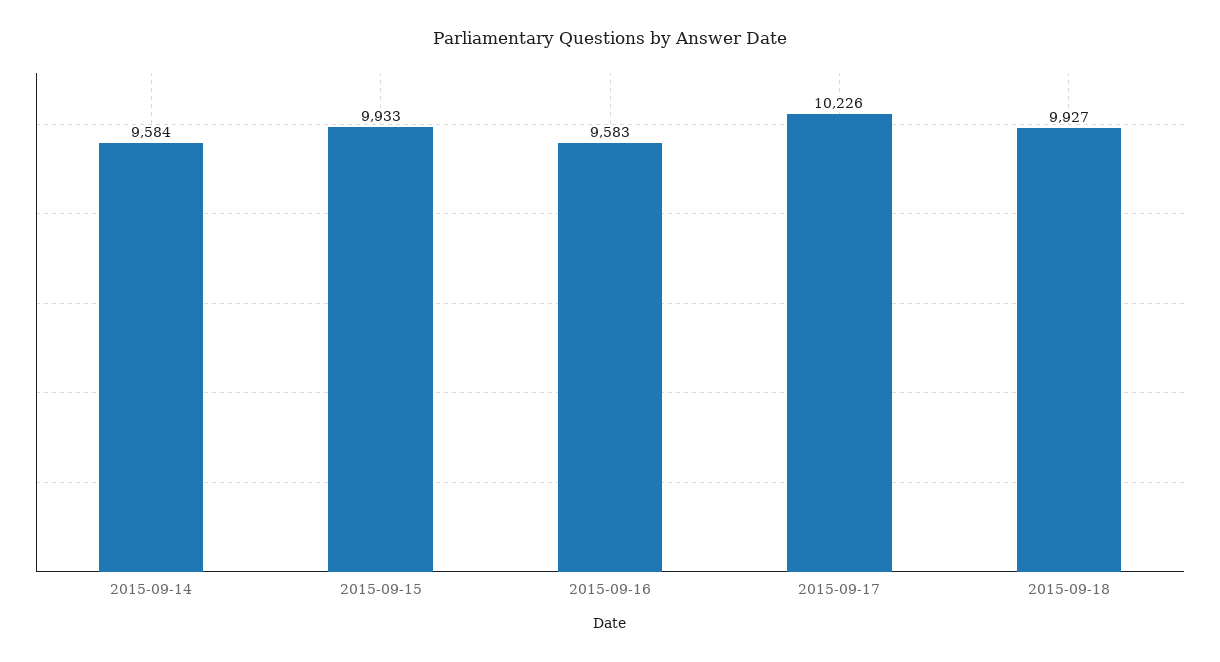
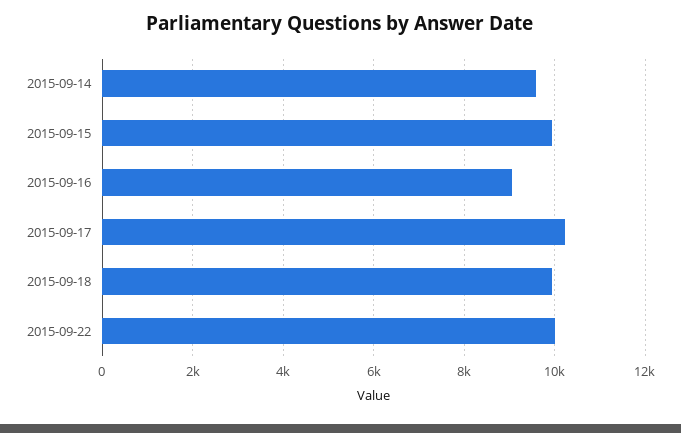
2015-09-16: 9583 -> 9000
2015-09-22: none -> 10000

